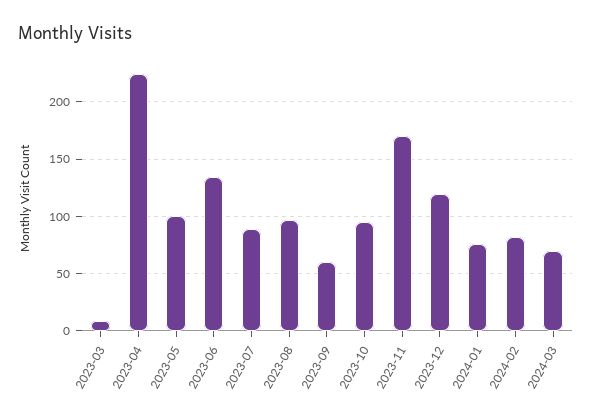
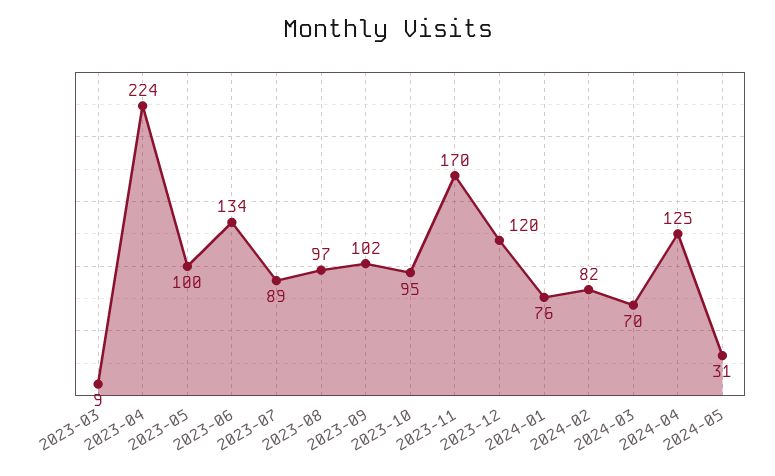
2023-09: 60 -> 102
2024-04: none -> 125
2024-05: none -> 31

